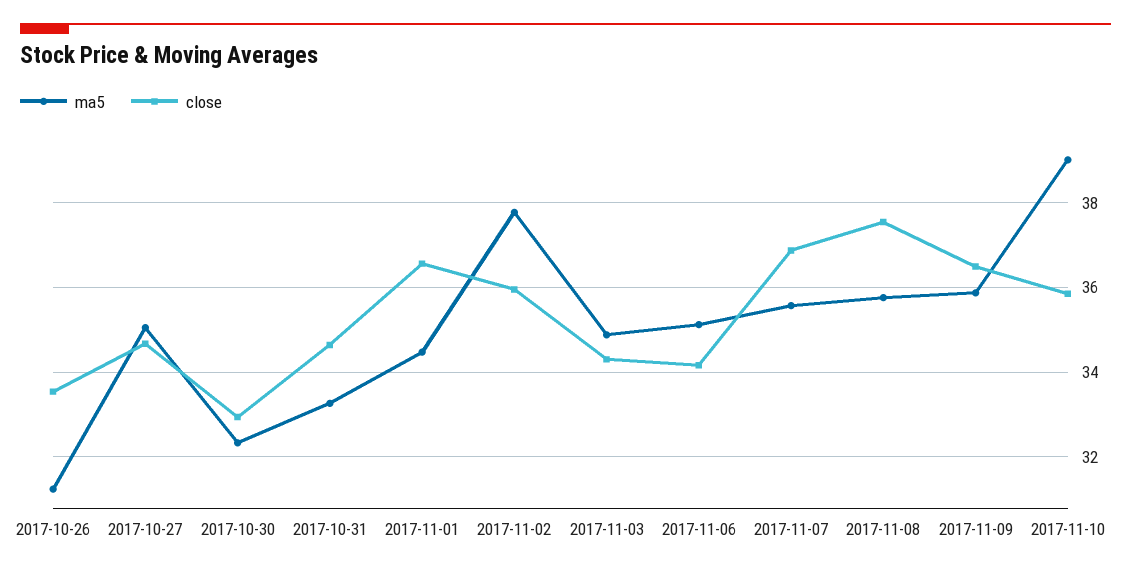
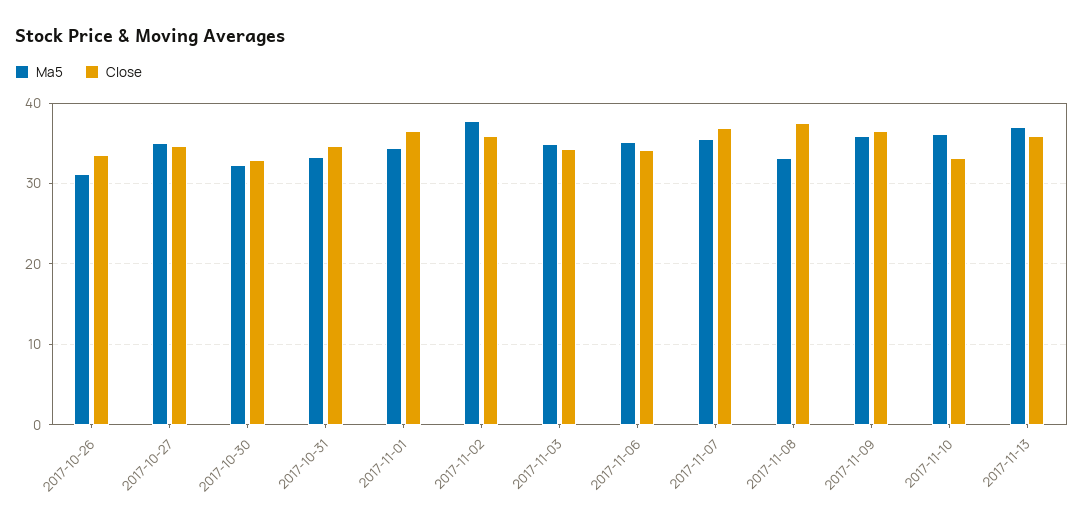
ma5, 2017-11-08: 35.8 -> 33
ma5, 2017-11-10: 39 -> 36
close, 2017-11-10: 35.8 -> 33
ma5, 2017-11-13: none -> 37
close, 2017-11-13: none -> 36

